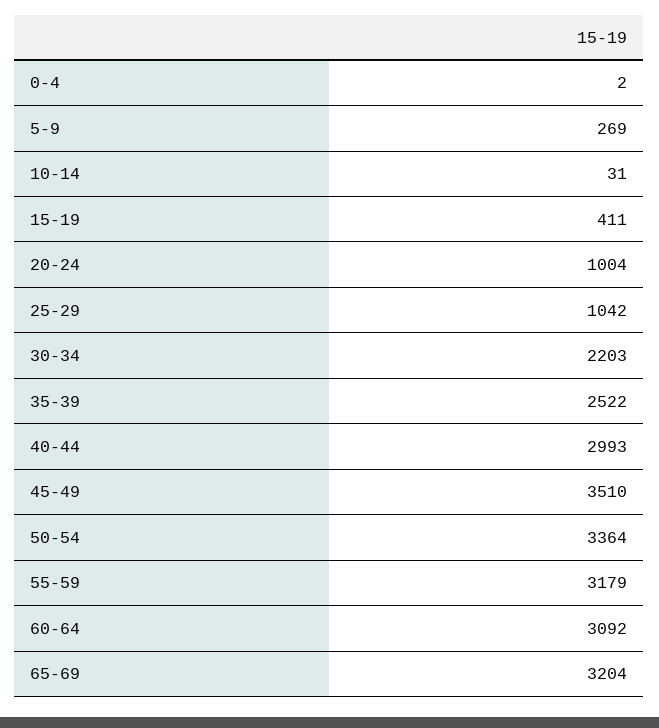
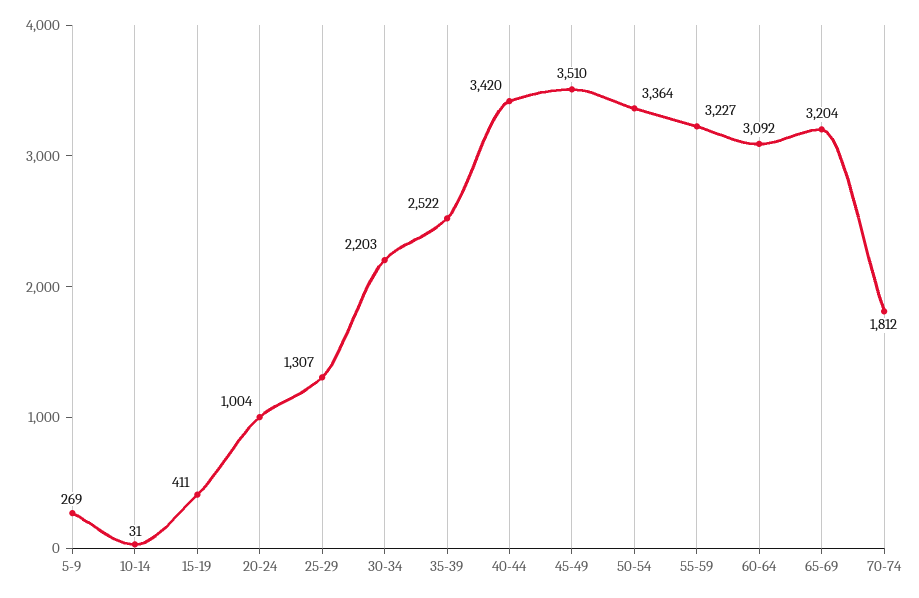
0-4: 2 -> none
25-29: 1042 -> 1307
40-44: 2993 -> 3420
55-59: 3179 -> 3227
70-74: none -> 1812

